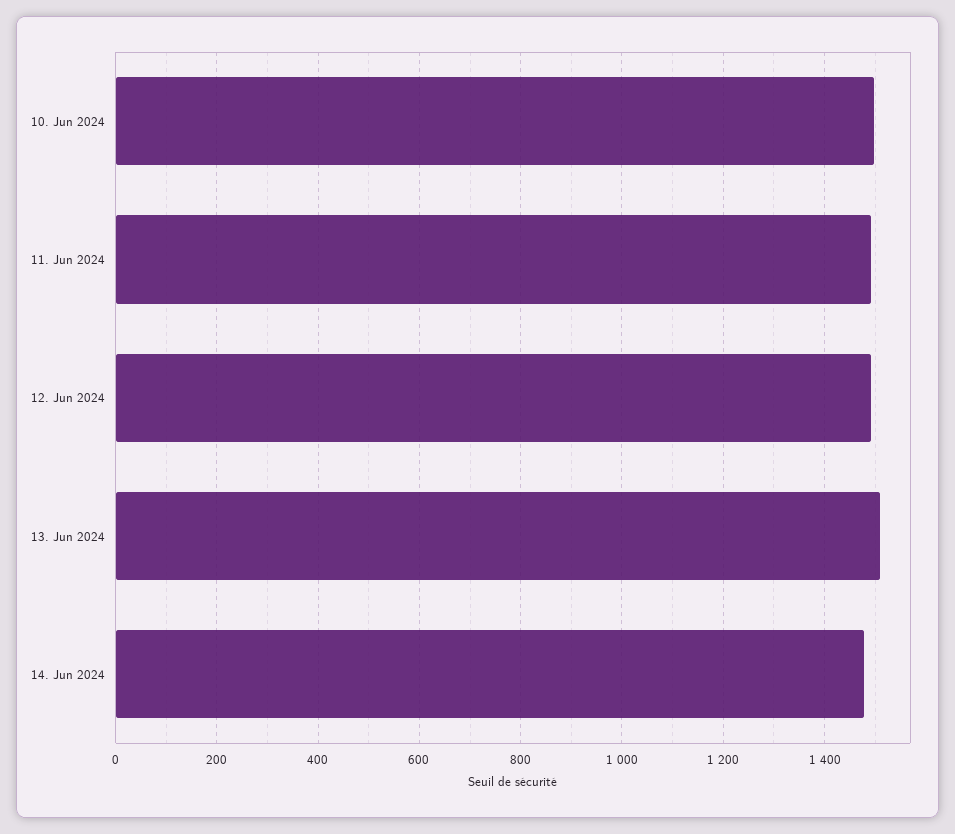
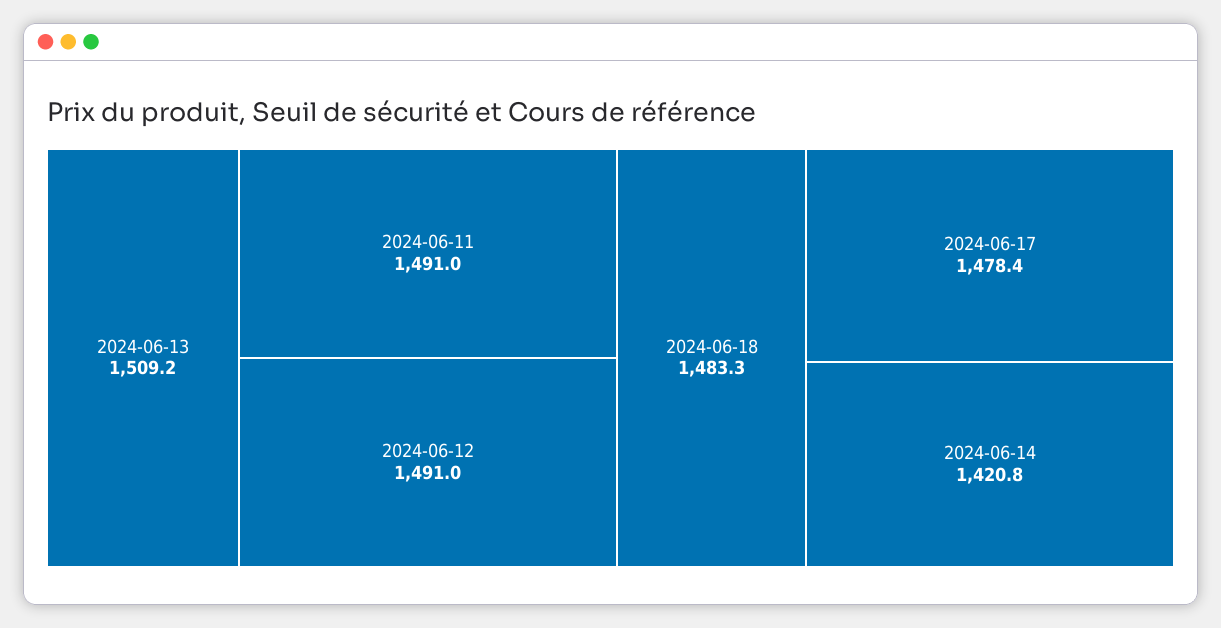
10. Jun 2024: 1500 -> none
14. Jun 2024: 1480 -> 1420.8
2024-06-18: none -> 1483.3
2024-06-17: none -> 1478.4

